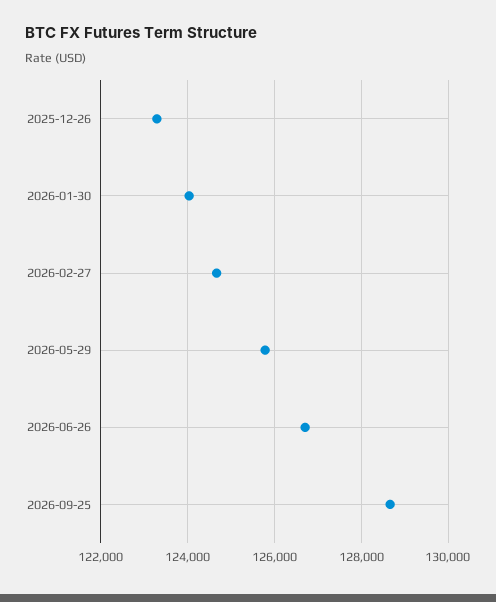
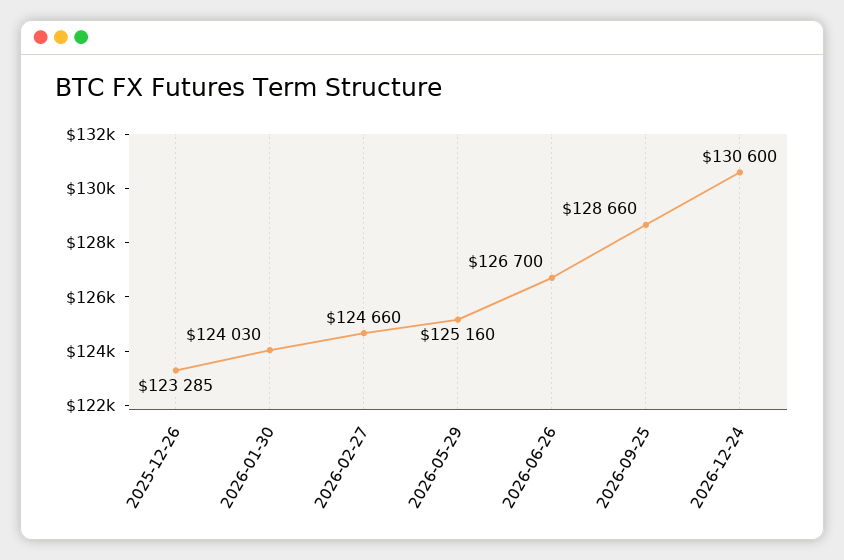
2026-05-29: 125800 -> 125160
2026-12-24: none -> 130600

